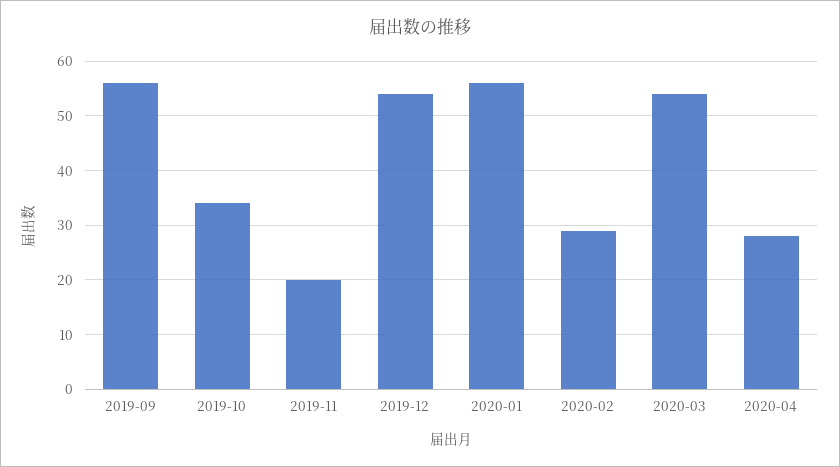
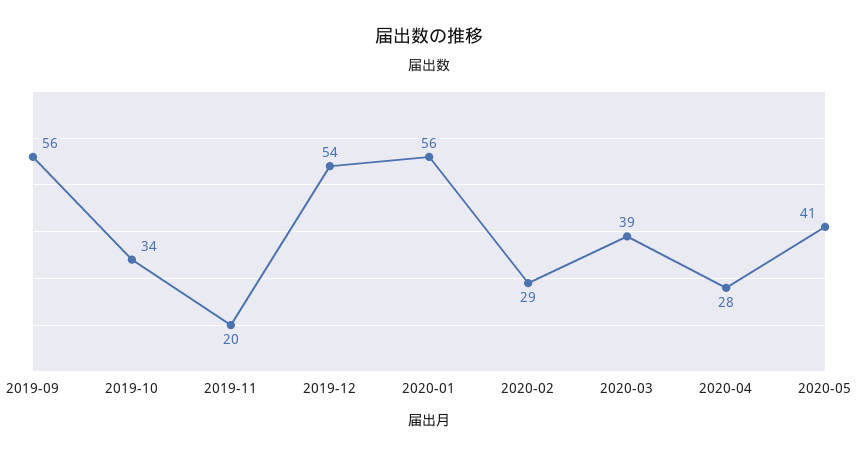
2020-03: 55 -> 39
2020-05: none -> 41

